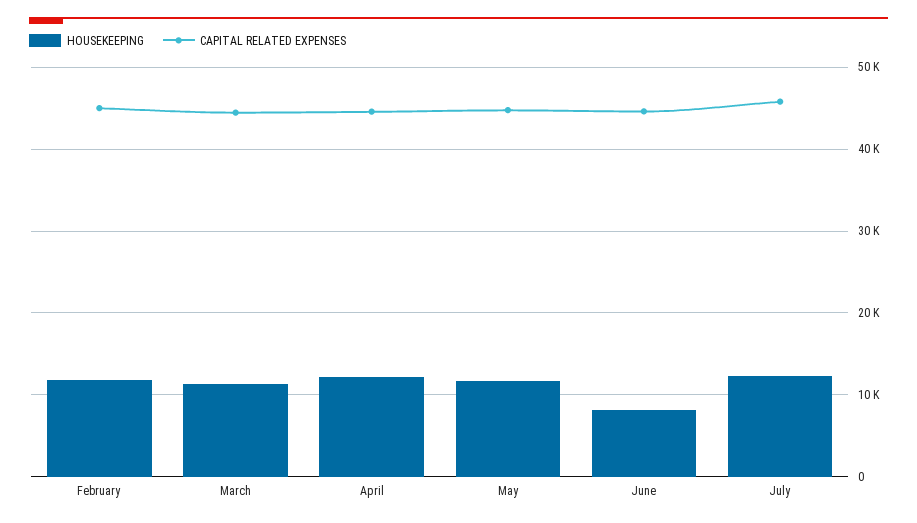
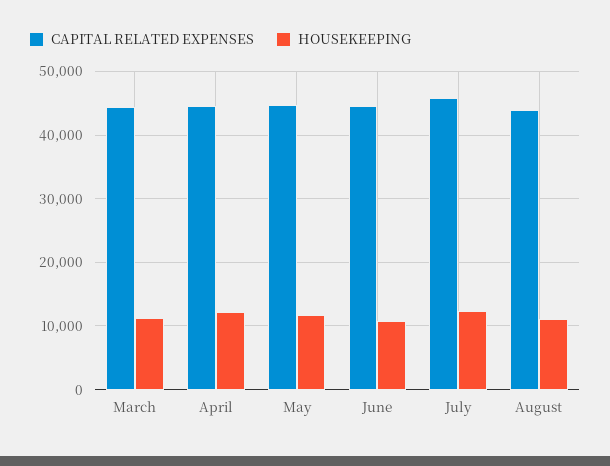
HOUSEKEEPING, February: 12000 -> none
CAPITAL RELATED EXPENSES, February: 45000 -> none
HOUSEKEEPING, June: 8000 -> 11000
CAPITAL RELATED EXPENSES, August: none -> 44000
HOUSEKEEPING, August: none -> 11000

